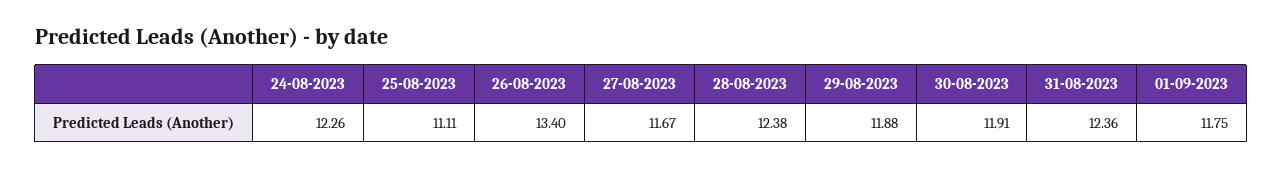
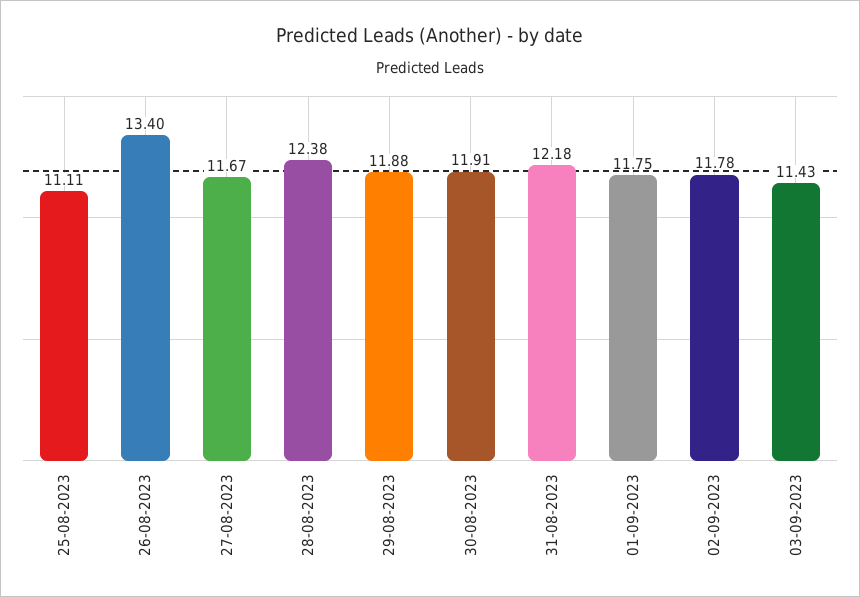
24-08-2023: 12.26 -> none
31-08-2023: 12.36 -> 12.18
02-09-2023: none -> 11.78
03-09-2023: none -> 11.43

